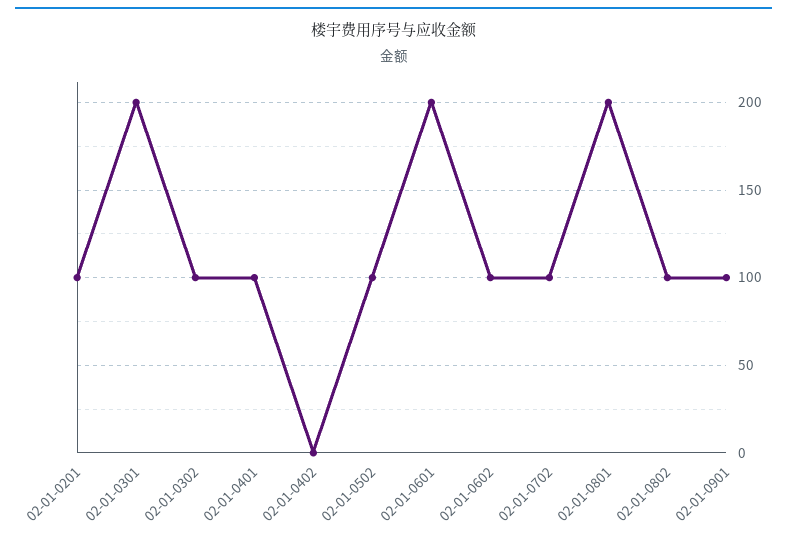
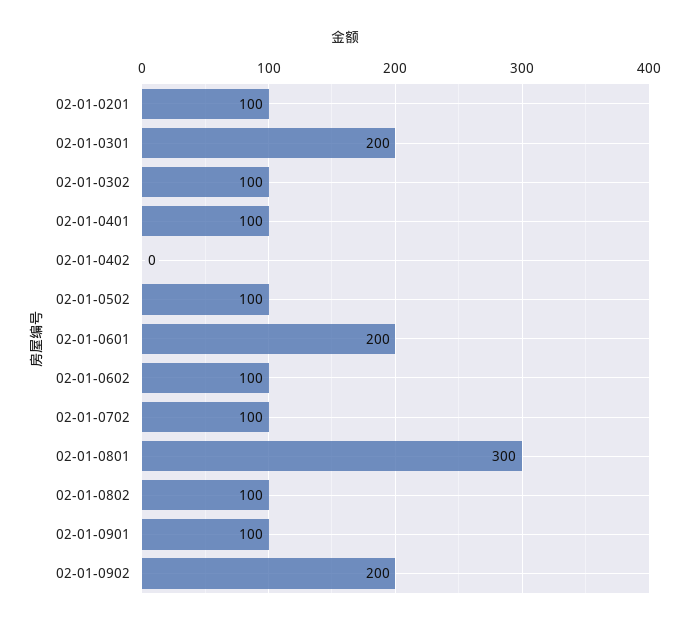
02-01-0801: 200 -> 300
02-01-0902: none -> 200

